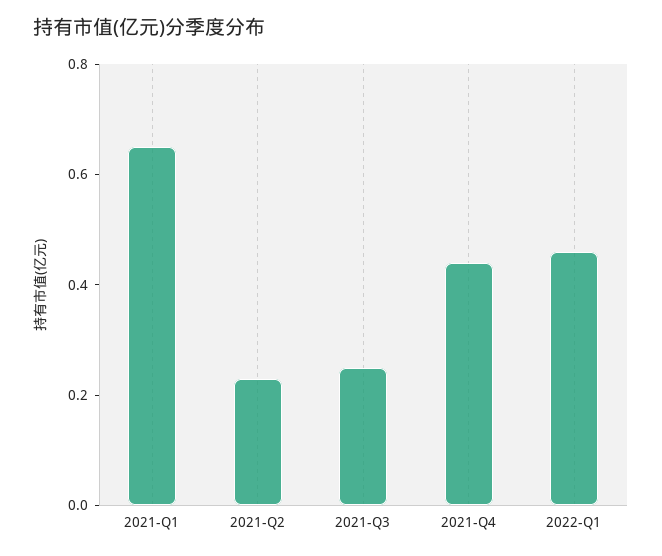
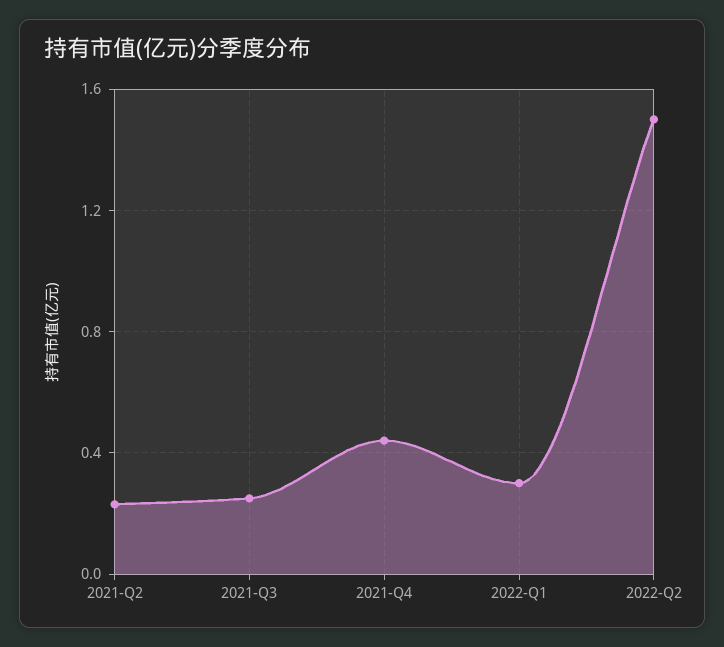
2021-Q1: 0.65 -> none
2022-Q1: 0.45 -> 0.3
2022-Q2: none -> 1.5

